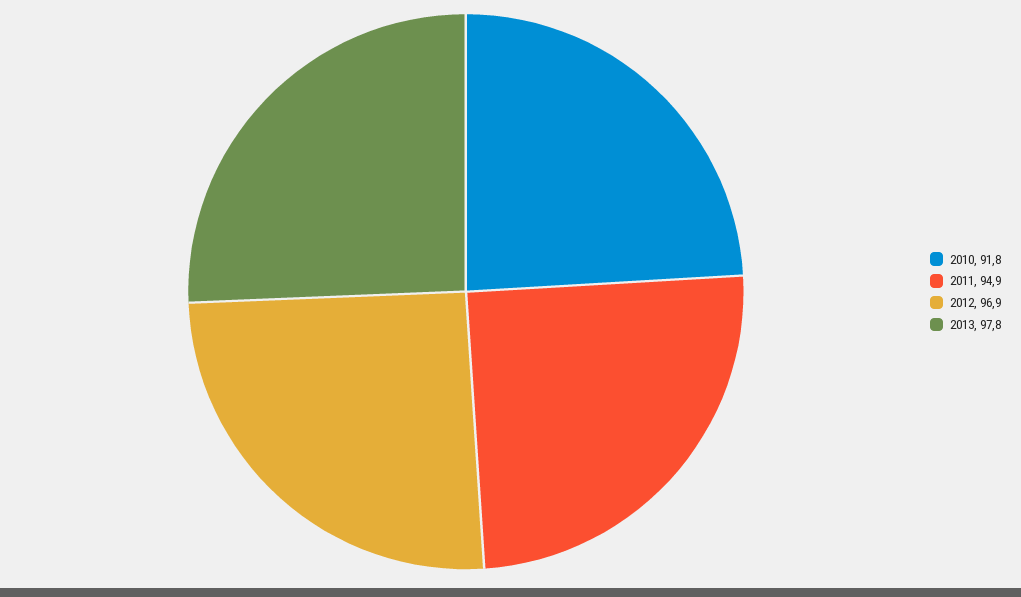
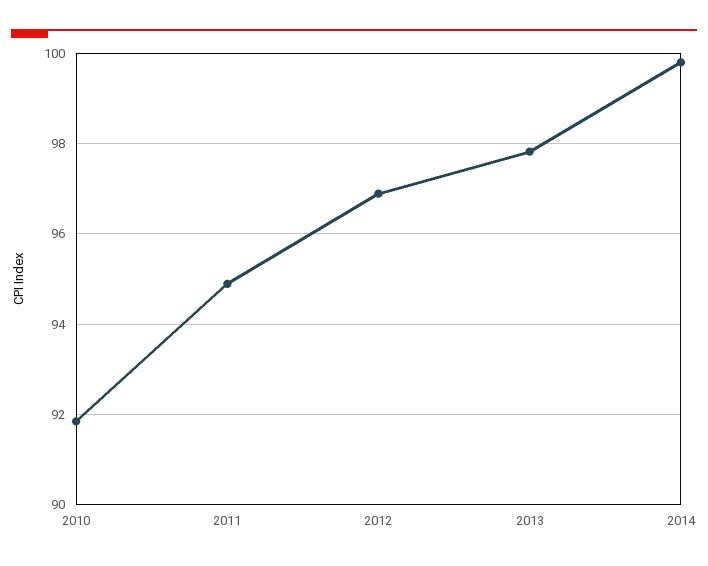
2014: none -> 99.8

